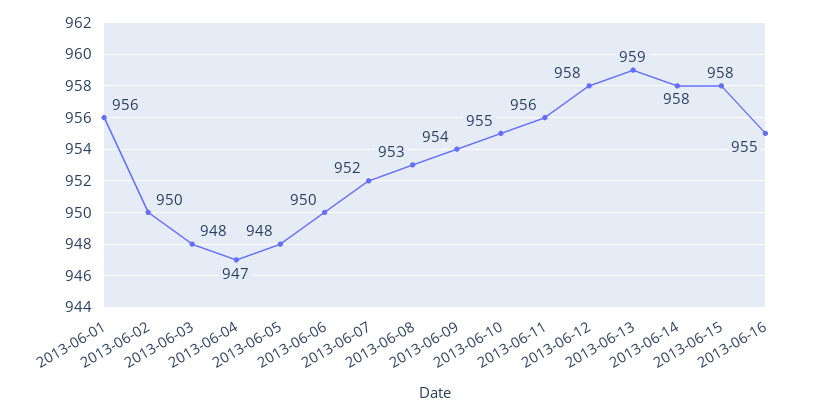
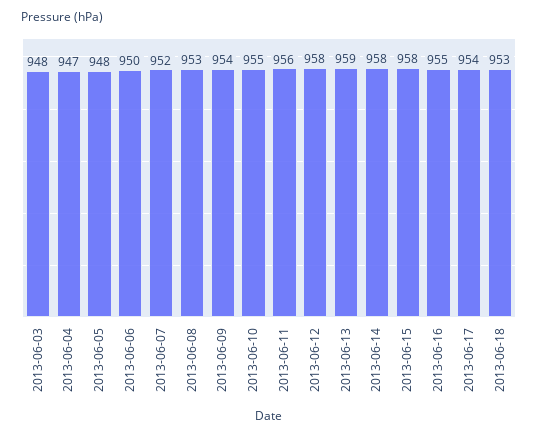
2013-06-01: 956 -> none
2013-06-02: 950 -> none
2013-06-17: none -> 954
2013-06-18: none -> 953

